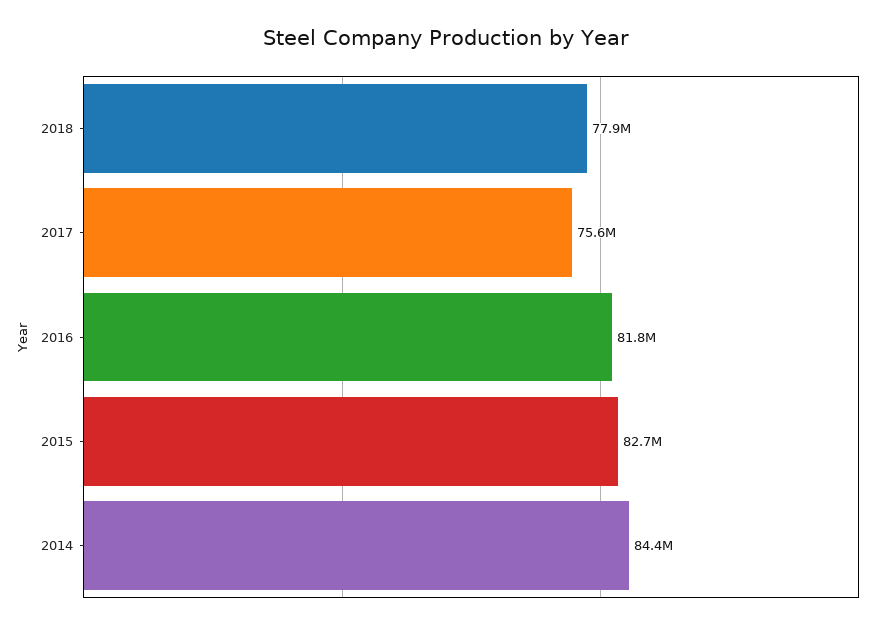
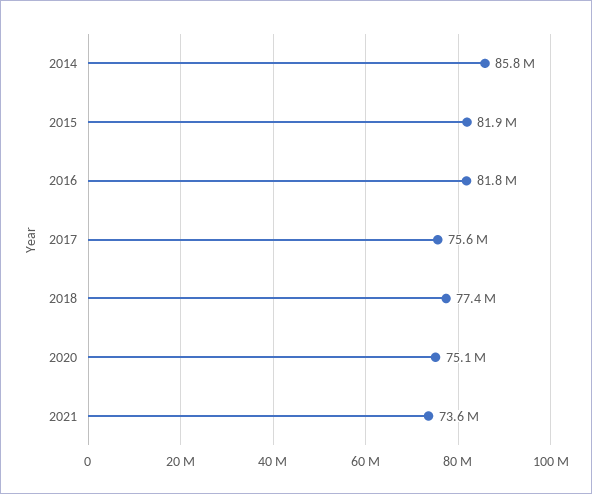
2018: 77900000 -> 77400000
2015: 82700000 -> 81900000
2014: 84400000 -> 85800000
2020: none -> 75100000
2021: none -> 73600000

